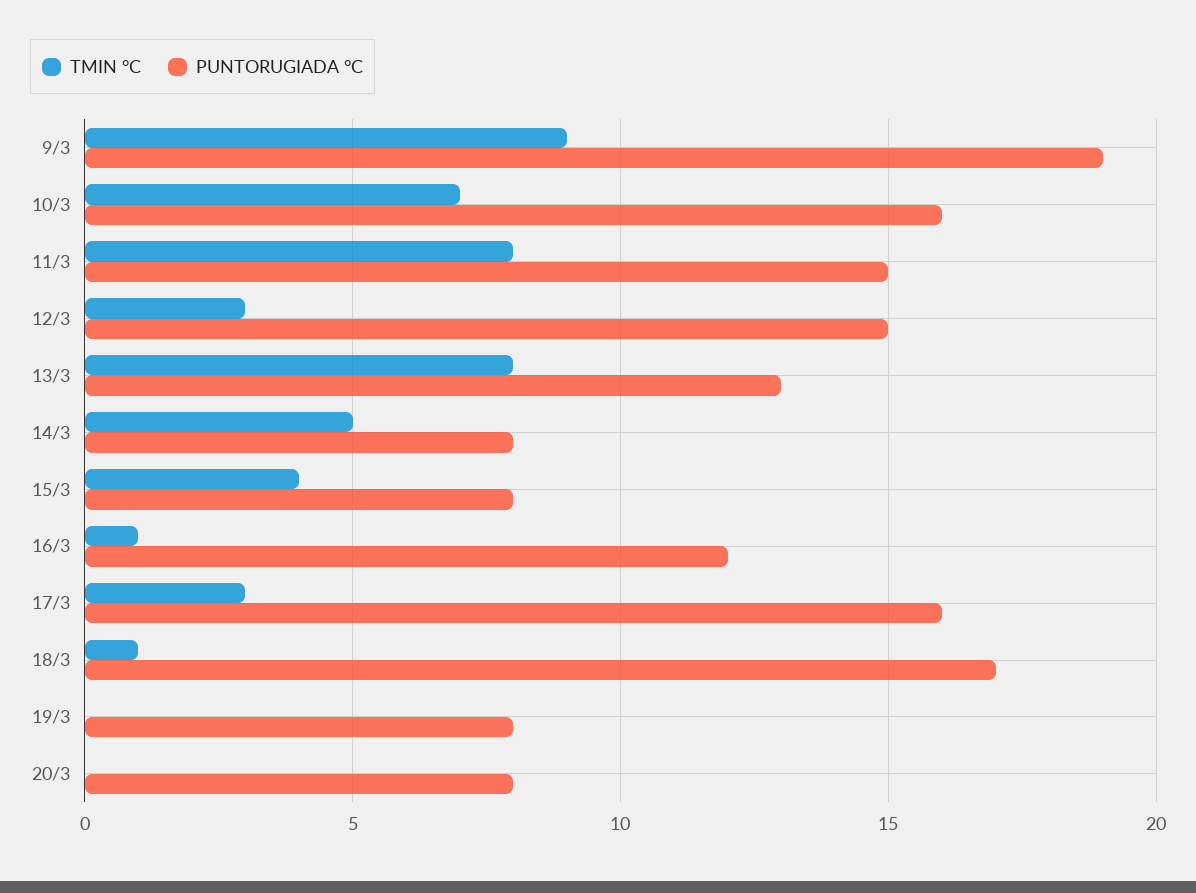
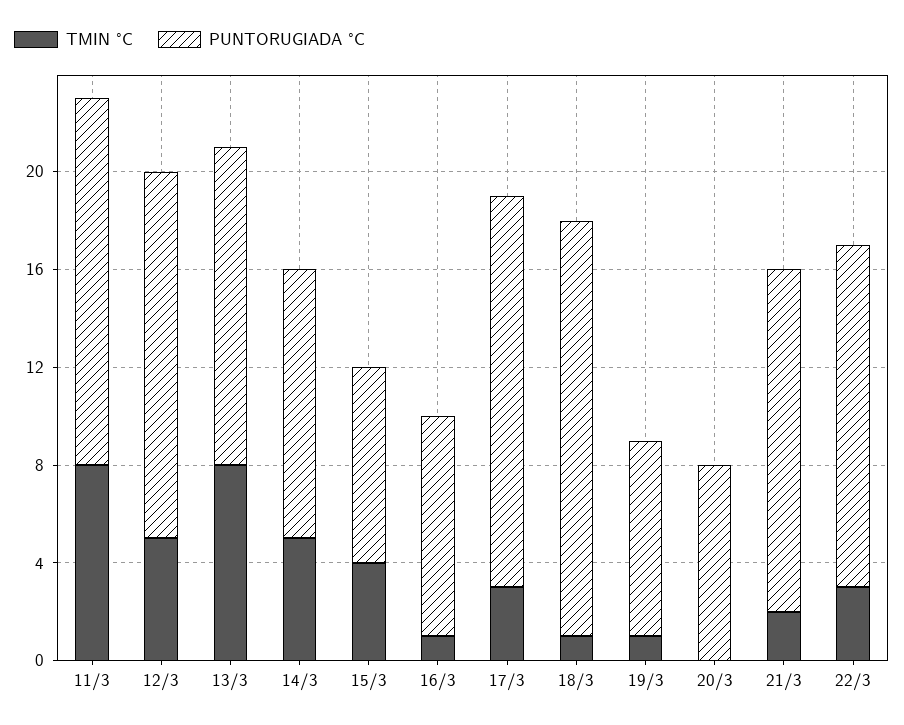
TMIN °C, 9/3: 9 -> none
PUNTORUGIADA °C, 9/3: 19 -> none
TMIN °C, 10/3: 7 -> none
PUNTORUGIADA °C, 10/3: 16 -> none
TMIN °C, 12/3: 3 -> 5
PUNTORUGIADA °C, 14/3: 8 -> 11
PUNTORUGIADA °C, 16/3: 12 -> 9
TMIN °C, 19/3: 0 -> 1
TMIN °C, 21/3: none -> 2
PUNTORUGIADA °C, 21/3: none -> 14
TMIN °C, 22/3: none -> 3
PUNTORUGIADA °C, 22/3: none -> 14

